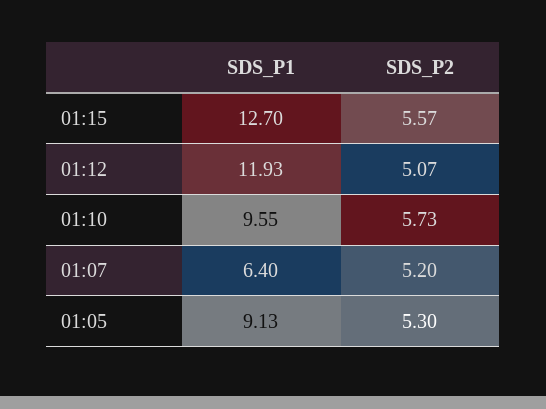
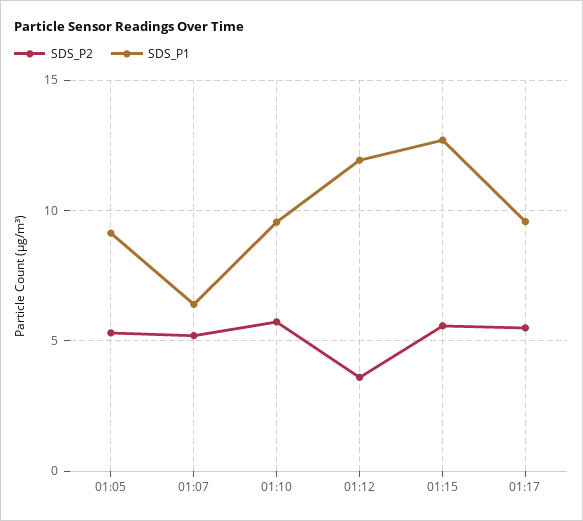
SDS_P2, 01:12: 5.07 -> 3.5
SDS_P2, 01:17: none -> 5.5
SDS_P1, 01:17: none -> 9.5

